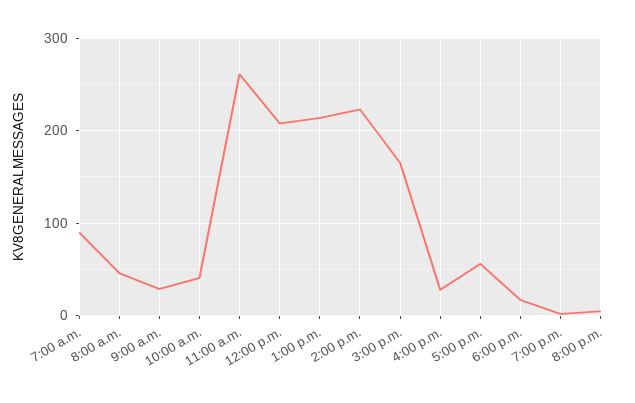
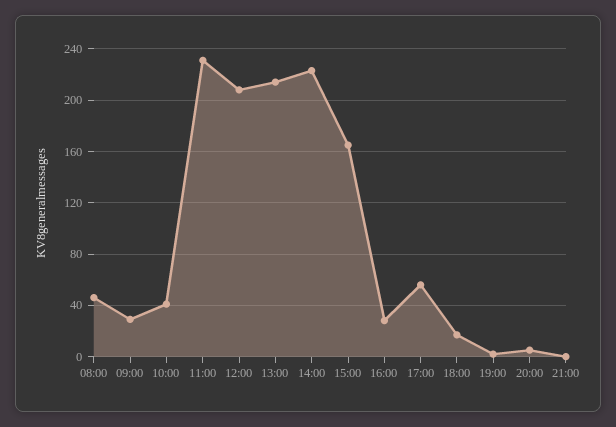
7:00 a.m.: 90 -> none
11:00 a.m.: 260 -> 230
21:00: none -> 0

